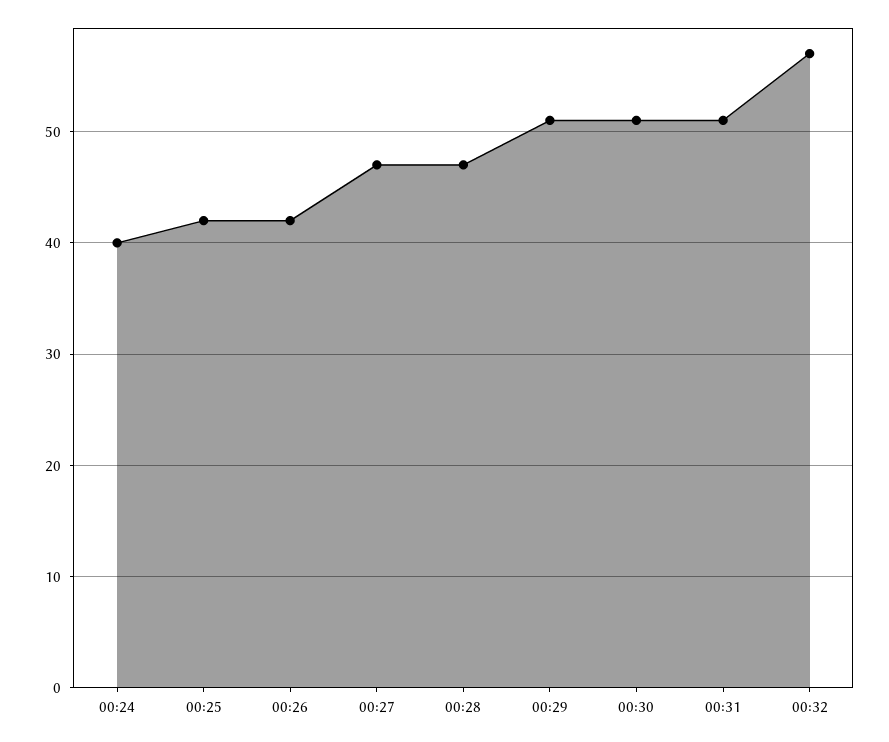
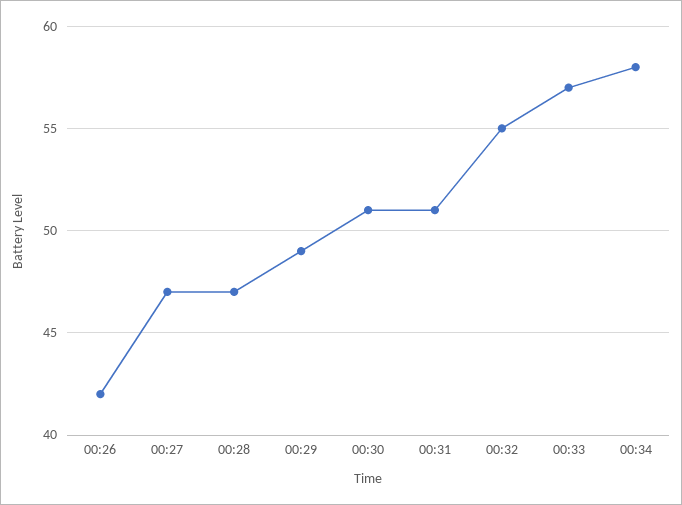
00:24: 40 -> none
00:25: 42 -> none
00:29: 51 -> 49
00:32: 57 -> 55
00:33: none -> 57
00:34: none -> 58

